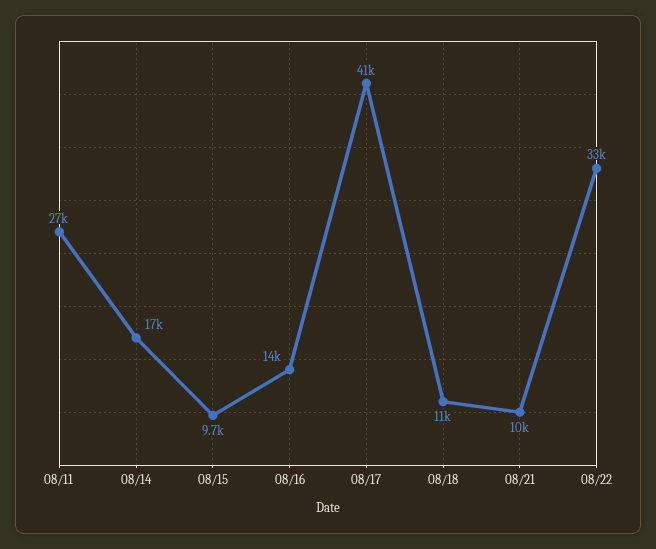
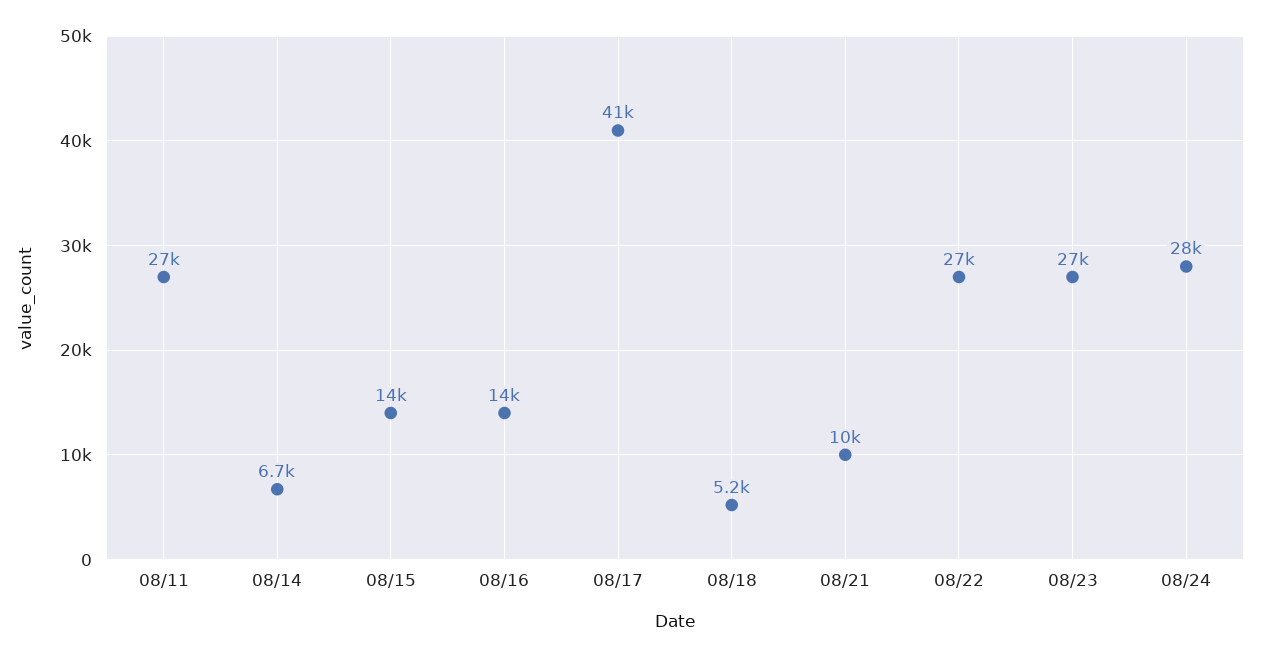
08/14: 17000 -> 6700
08/15: 9700 -> 14000
08/18: 11000 -> 5200
08/22: 33000 -> 27000
08/23: none -> 27000
08/24: none -> 28000

